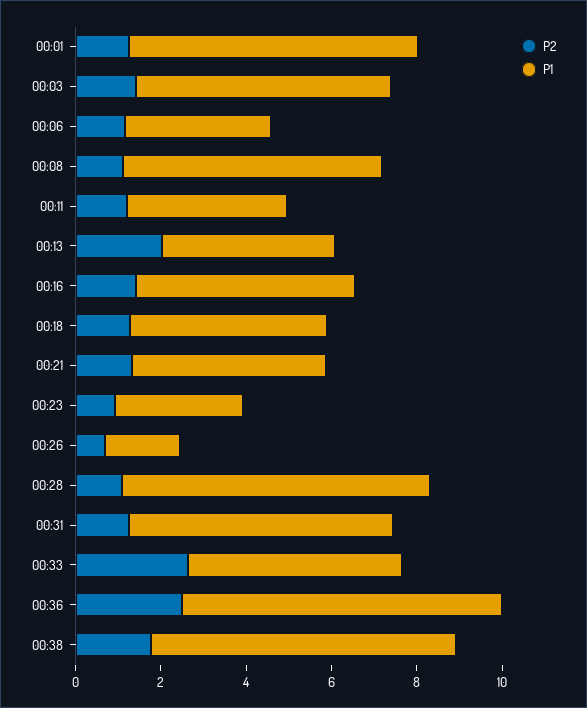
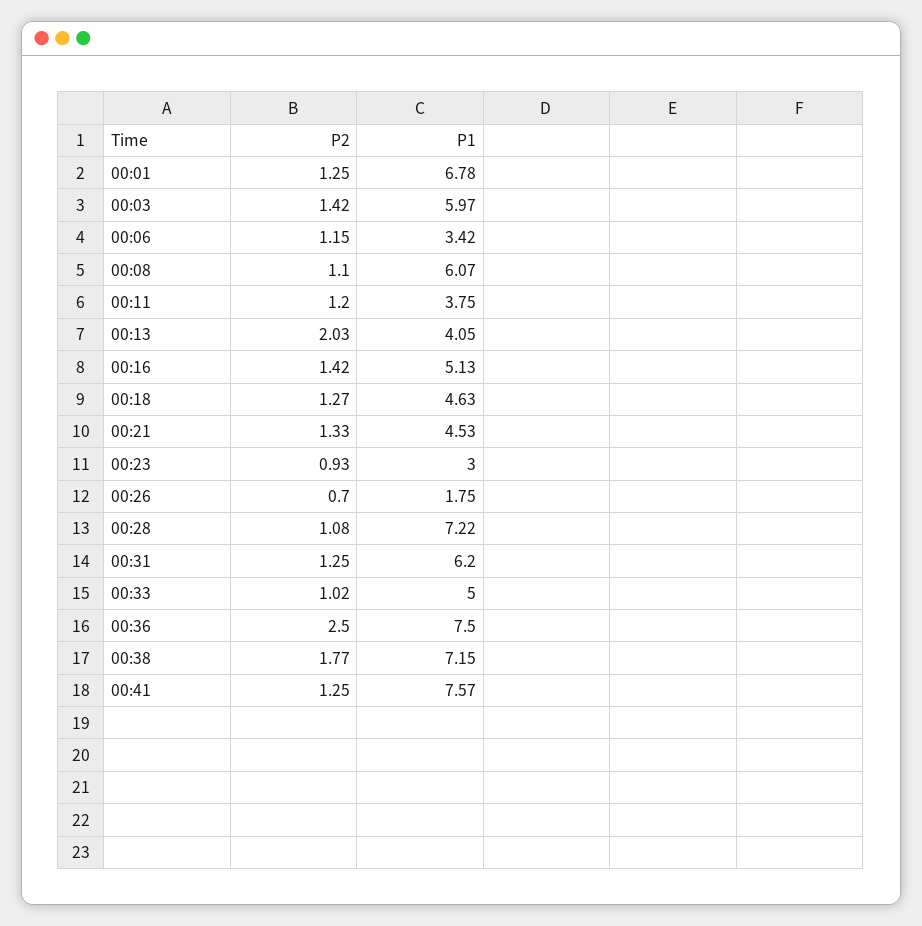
P2, 00:33: 2.5 -> 1.02
P2, 00:41: none -> 1.25
P1, 00:41: none -> 7.57

